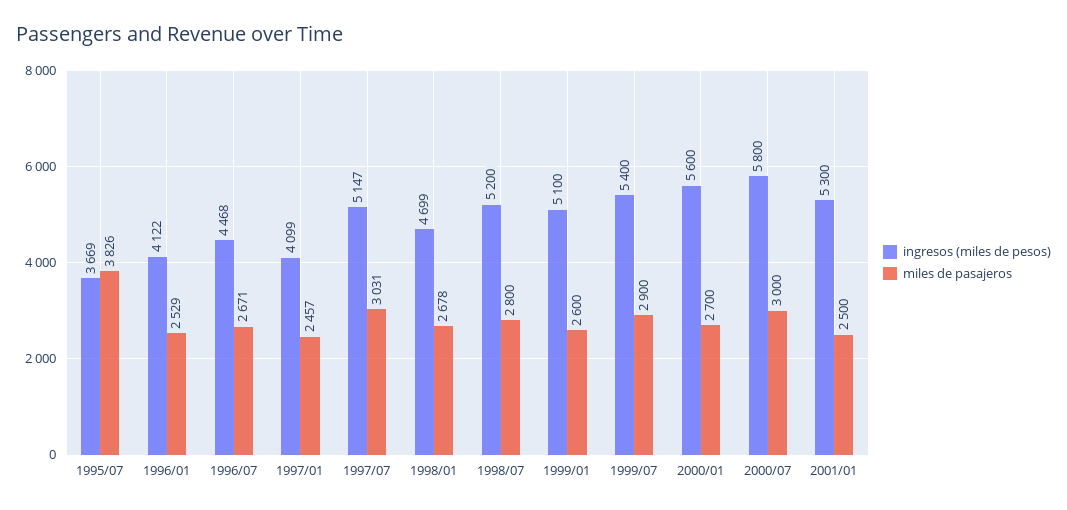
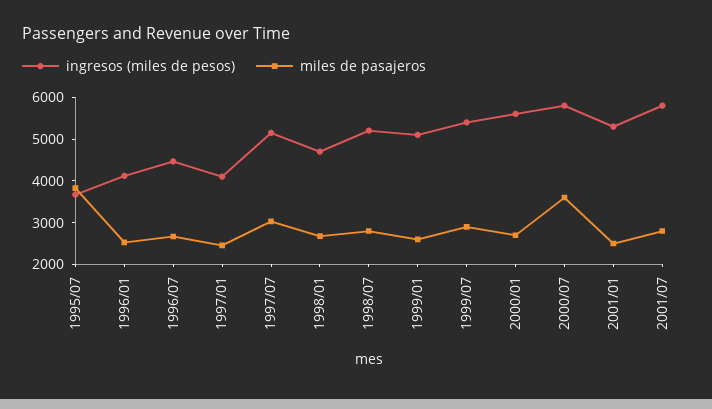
miles de pasajeros, 2000/07: 3000 -> 3600
ingresos (miles de pesos), 2001/07: none -> 5800
miles de pasajeros, 2001/07: none -> 2800

